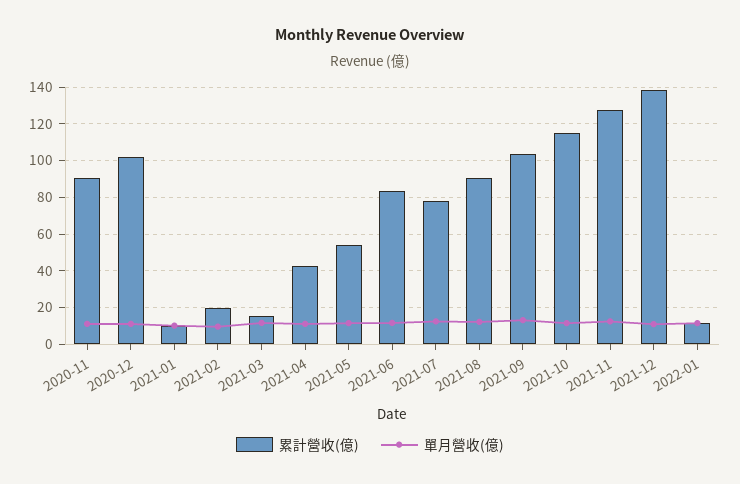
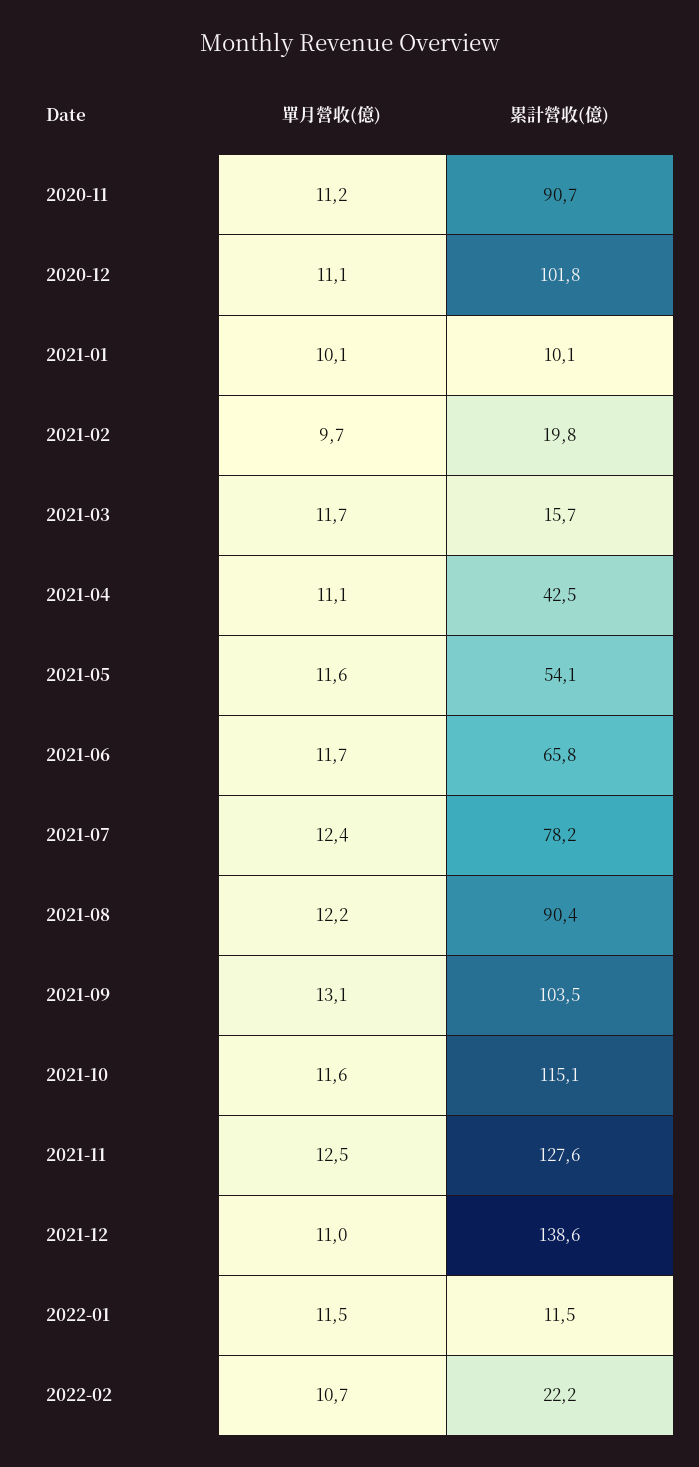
累計營收(億), 2021-06: 85 -> 65.8
單月營收(億), 2022-02: none -> 10.7
累計營收(億), 2022-02: none -> 22.2

